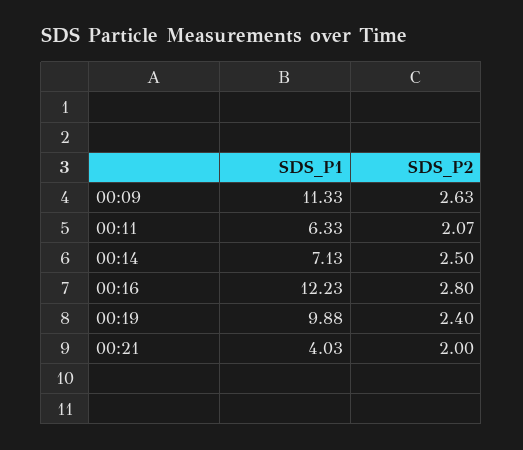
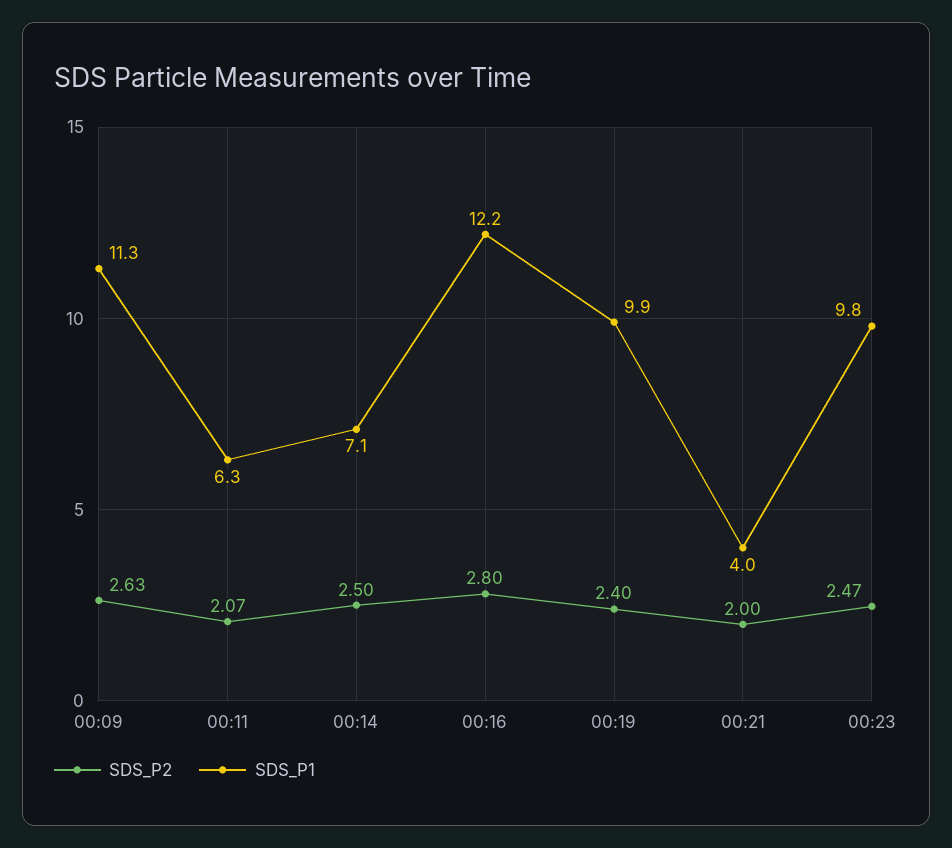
SDS_P2, 00:23: none -> 2.47
SDS_P1, 00:23: none -> 9.8

